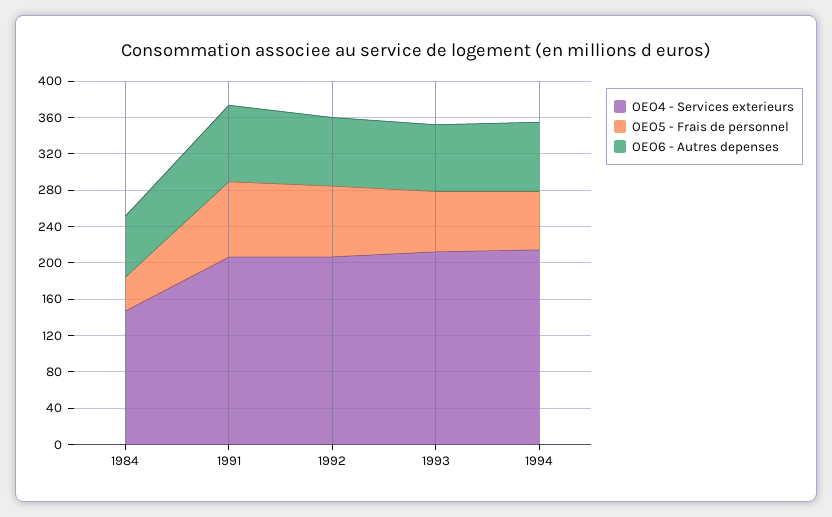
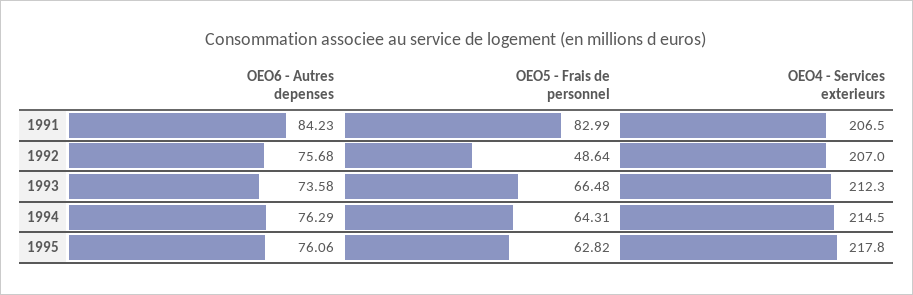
OEO4 - Services exterieurs, 1984: 150 -> none
OEO5 - Frais de personnel, 1984: 40 -> none
OEO6 - Autres depenses, 1984: 70 -> none
OEO5 - Frais de personnel, 1992: 80 -> 48.64
OEO6 - Autres depenses, 1995: none -> 76.06
OEO5 - Frais de personnel, 1995: none -> 62.82
OEO4 - Services exterieurs, 1995: none -> 217.8

